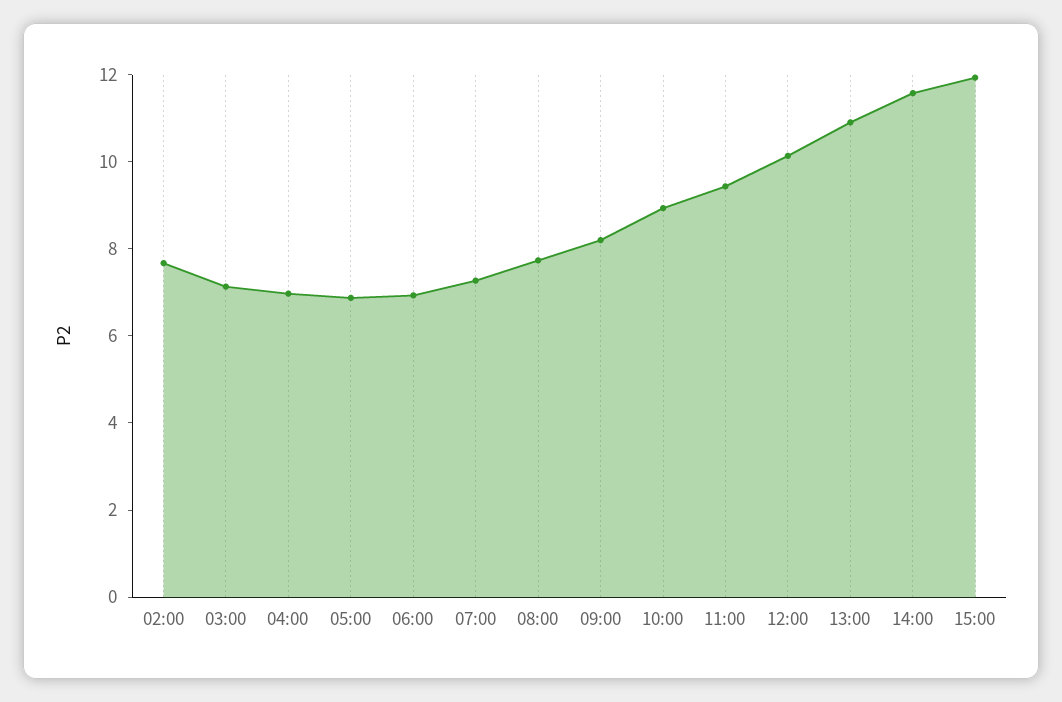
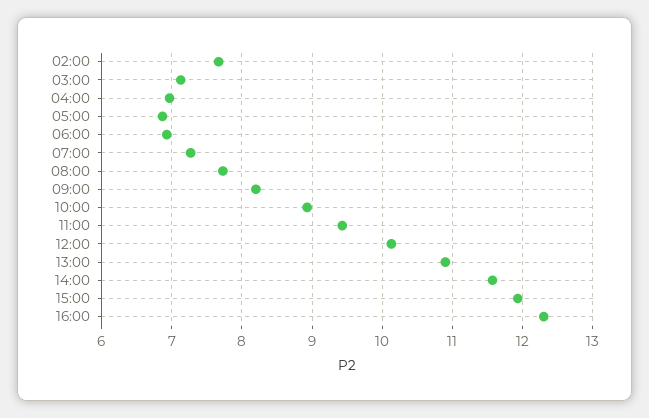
16:00: none -> 12.3

